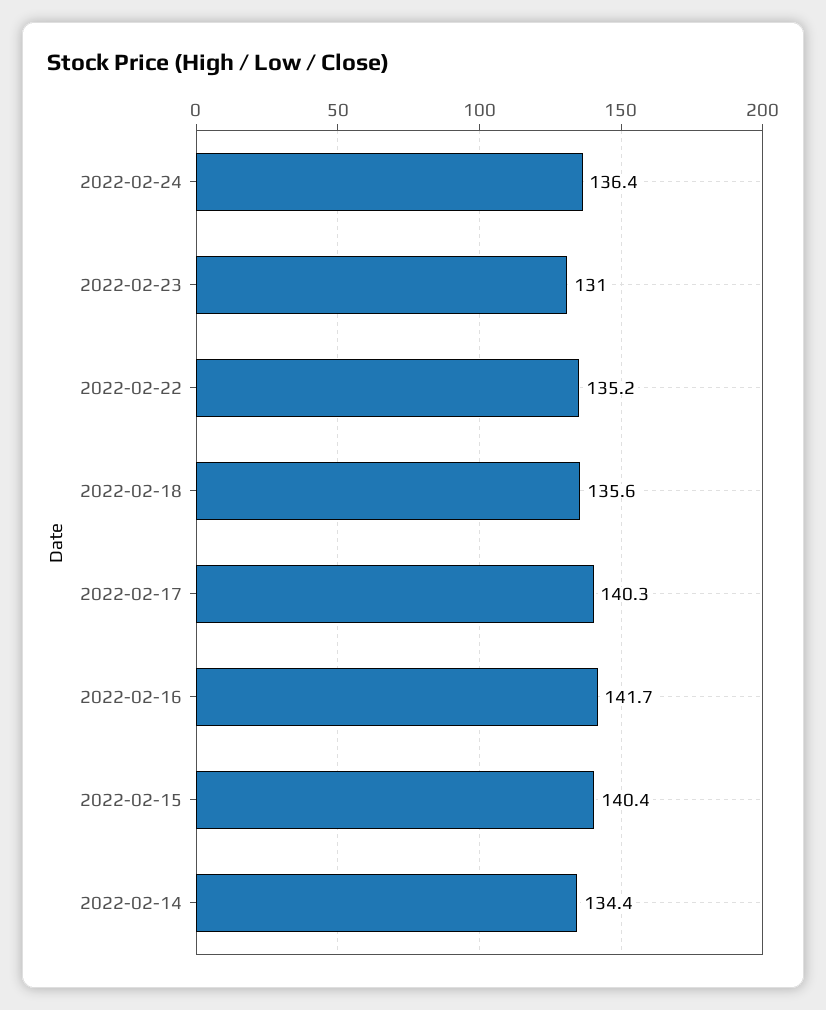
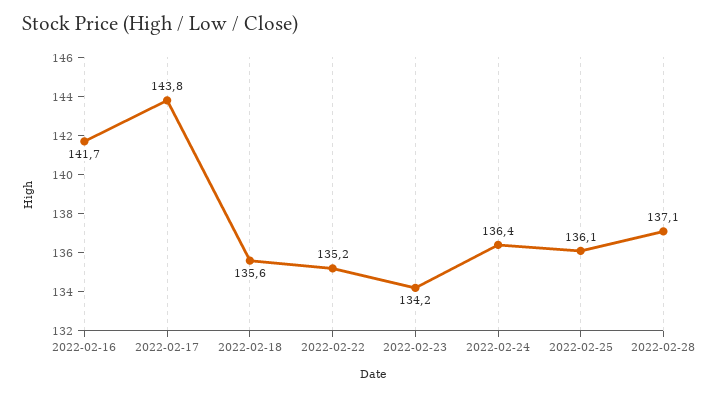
2022-02-23: 131 -> 134.2
2022-02-17: 140.3 -> 143.8
2022-02-15: 140.4 -> none
2022-02-14: 134.4 -> none
2022-02-25: none -> 136.1
2022-02-28: none -> 137.1

